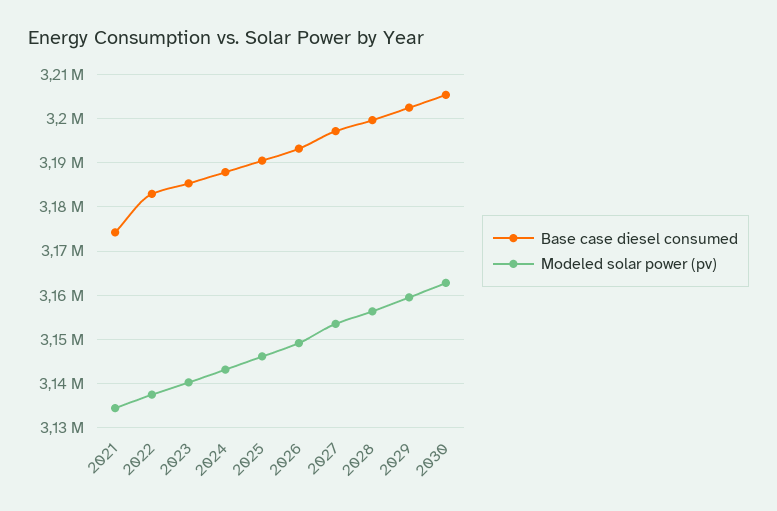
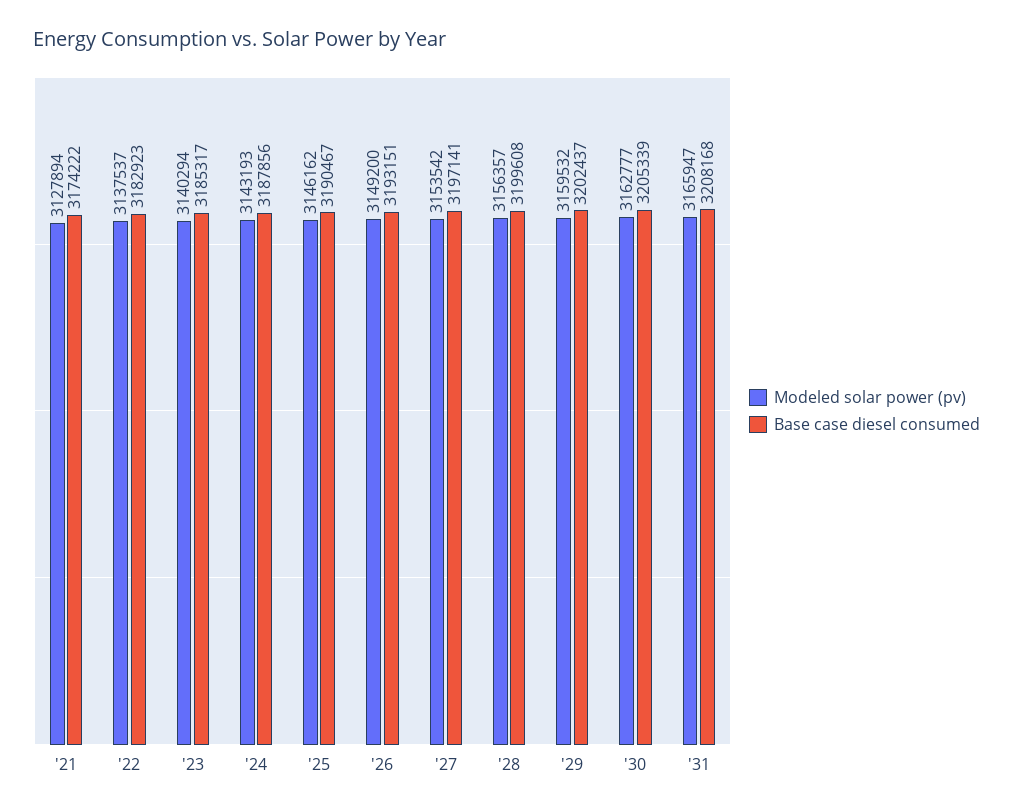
Modeled solar power (pv), 2021: 3134000 -> 3127894
Modeled solar power (pv), '31: none -> 3165947
Base case diesel consumed, '31: none -> 3208168

